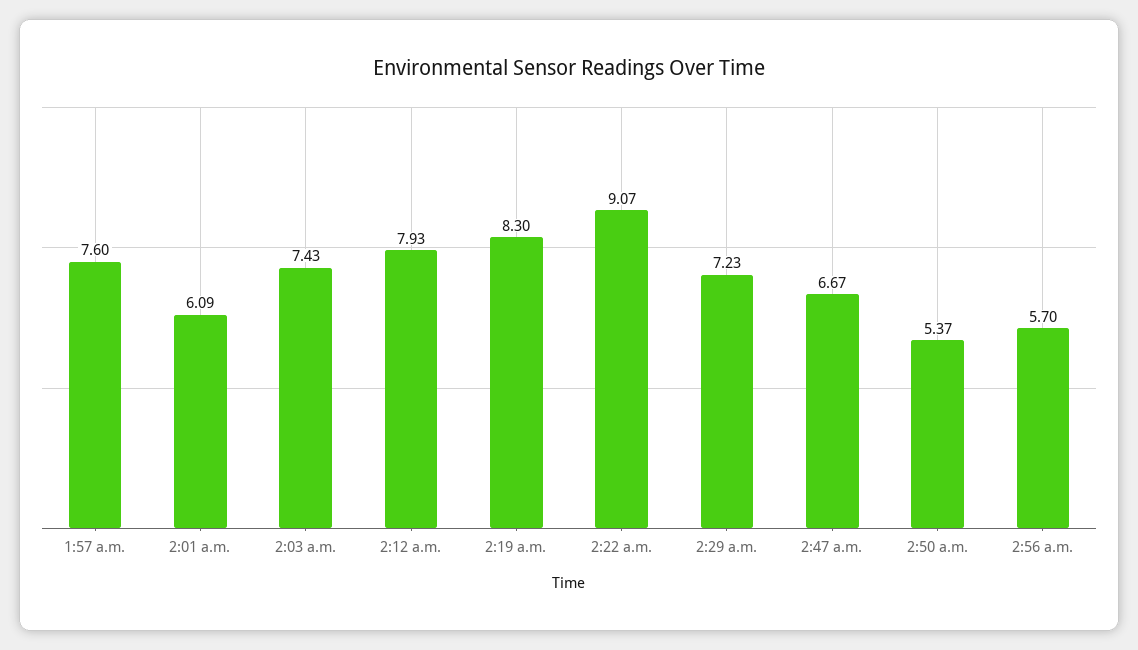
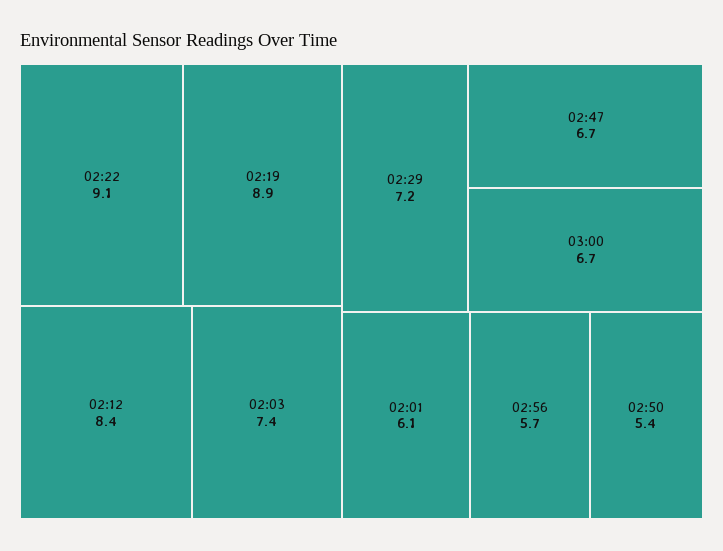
1:57 a.m.: 7.6 -> none
2:12 a.m.: 7.93 -> 8.4
2:19 a.m.: 8.3 -> 8.9
03:00: none -> 6.7

